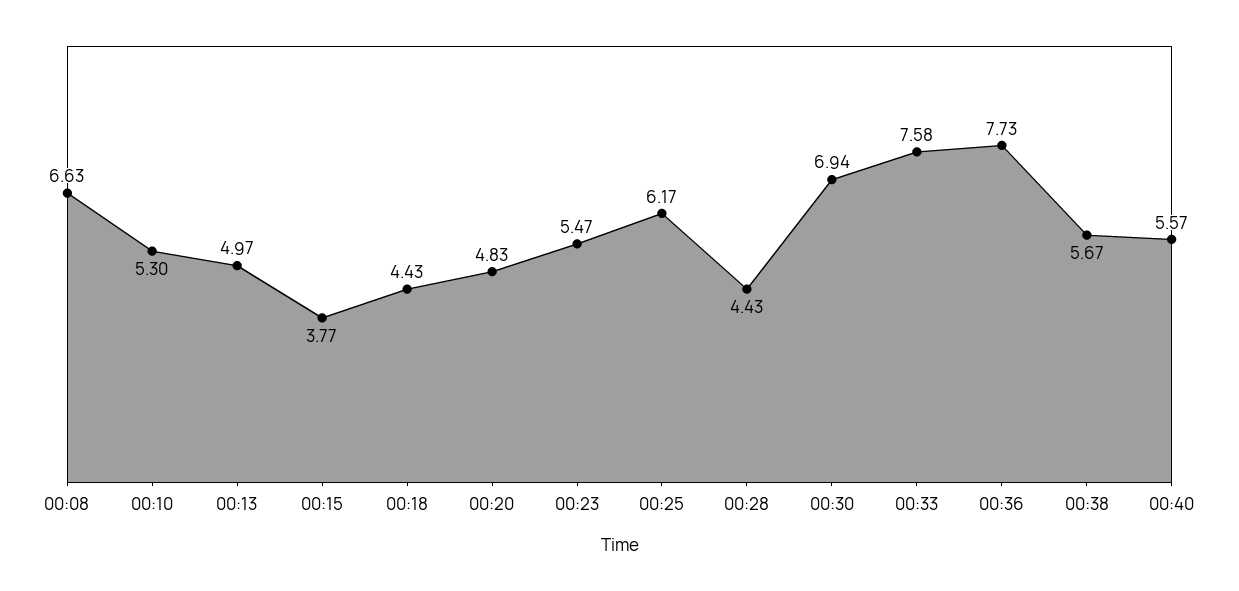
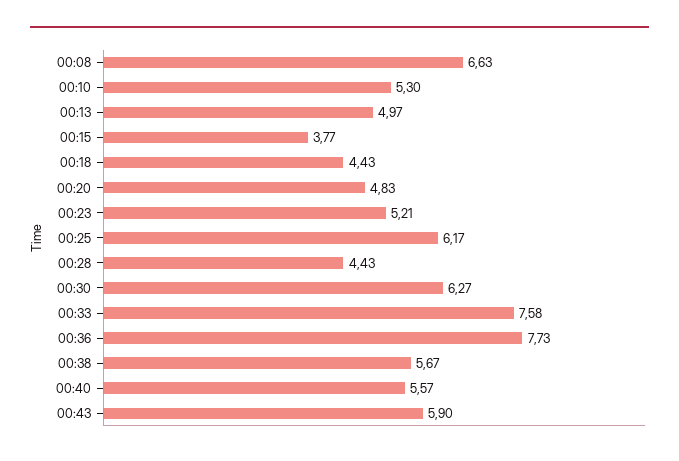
00:23: 5.47 -> 5.21
00:30: 6.94 -> 6.27
00:43: none -> 5.9

